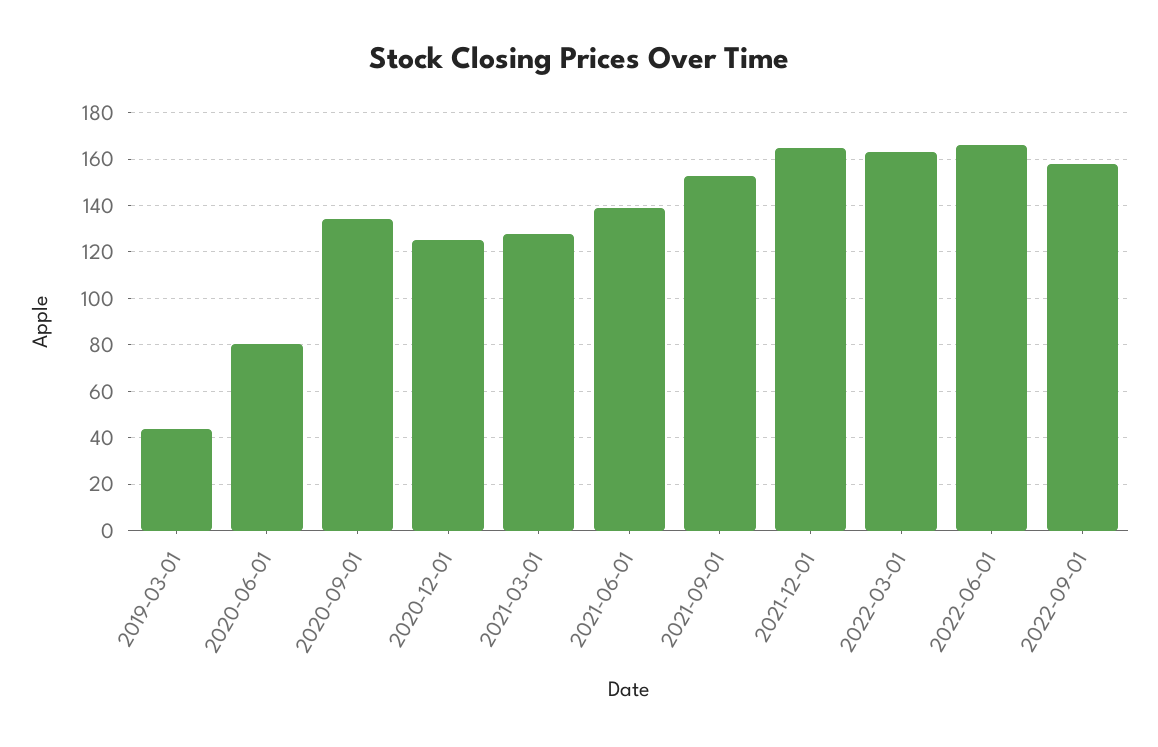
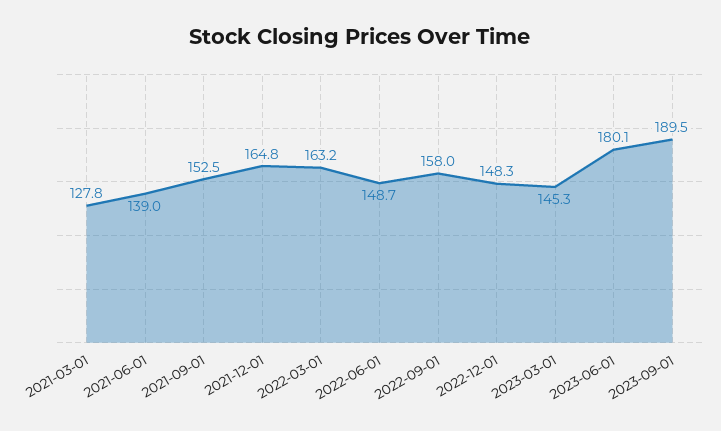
2019-03-01: 45 -> none
2020-06-01: 80 -> none
2020-09-01: 135 -> none
2020-12-01: 125 -> none
2022-06-01: 165 -> 148.7
2022-12-01: none -> 148.3
2023-03-01: none -> 145.3
2023-06-01: none -> 180.1
2023-09-01: none -> 189.5

